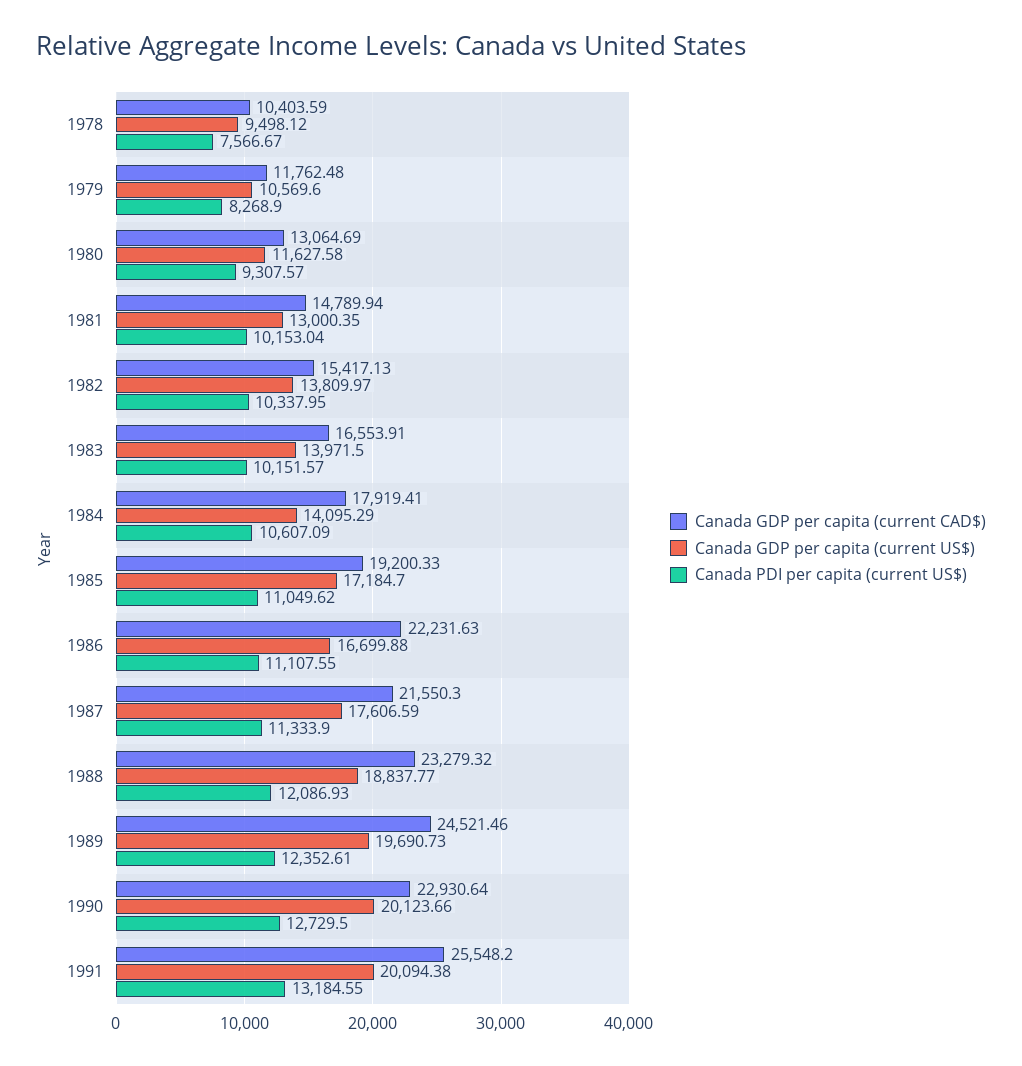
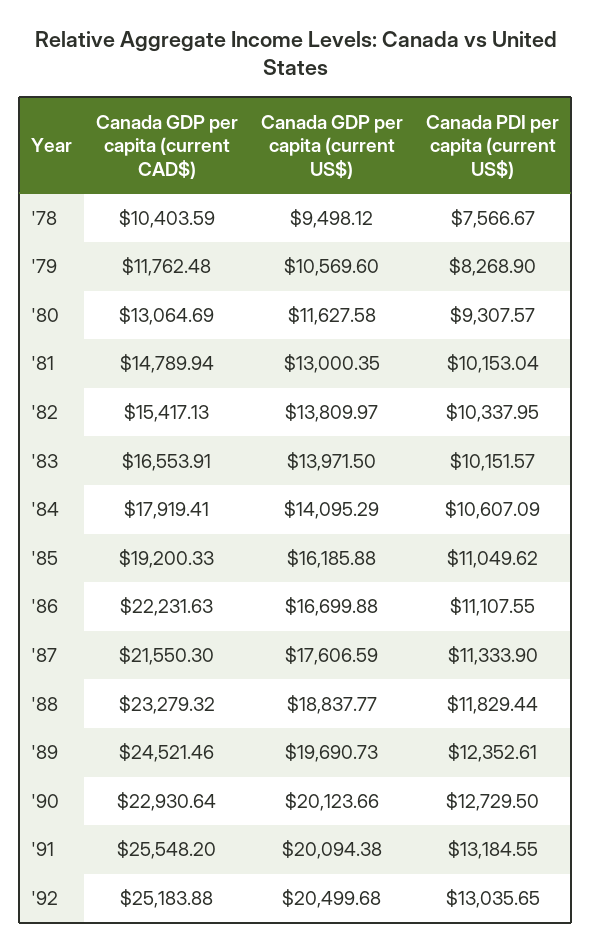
Canada GDP per capita (current US$), 1985: 17184.7 -> 16185.88
Canada PDI per capita (current US$), 1988: 12086.93 -> 11829.44
Canada GDP per capita (current CAD$), '92: none -> 25183.88
Canada GDP per capita (current US$), '92: none -> 20499.68
Canada PDI per capita (current US$), '92: none -> 13035.65

